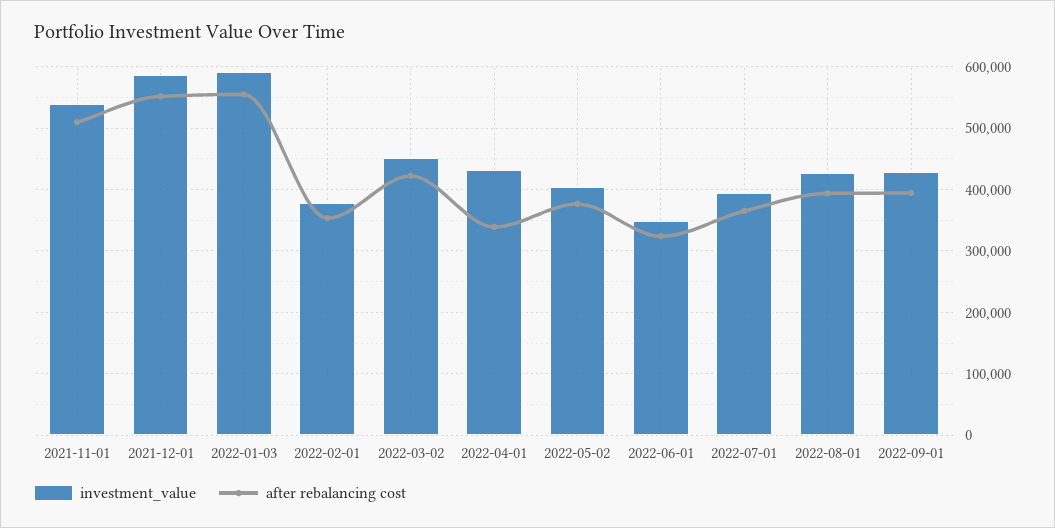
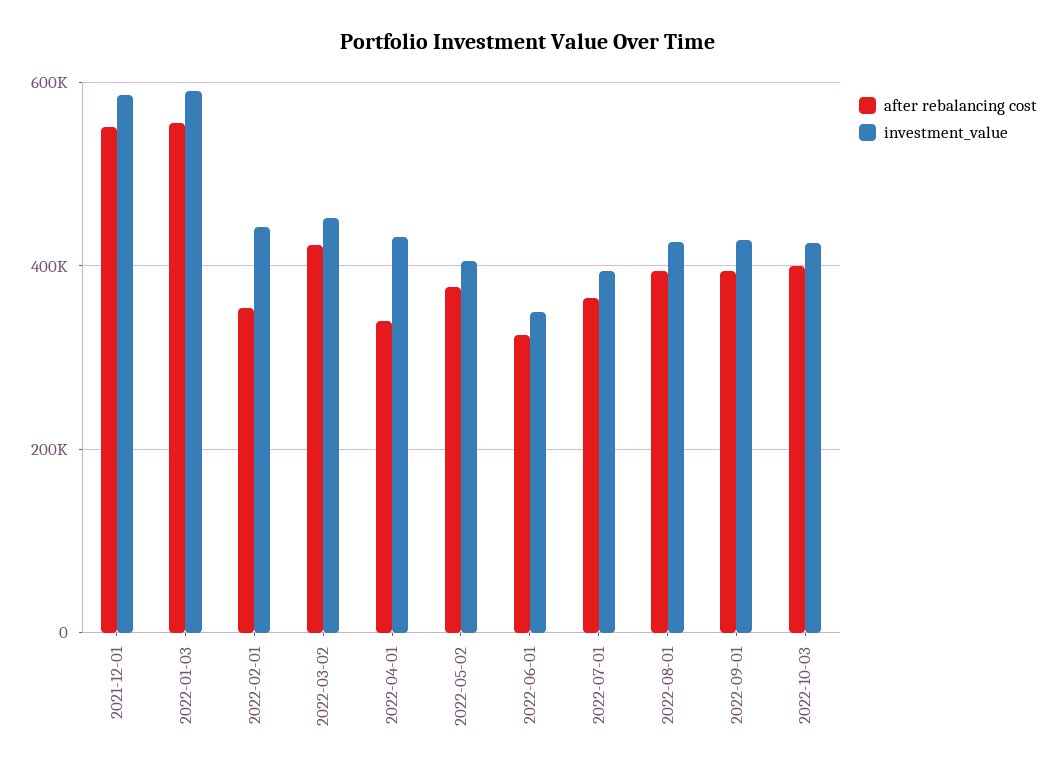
investment_value, 2021-11-01: 540000 -> none
after rebalancing cost, 2021-11-01: 510000 -> none
investment_value, 2022-02-01: 380000 -> 440000
after rebalancing cost, 2022-10-03: none -> 400000
investment_value, 2022-10-03: none -> 420000

